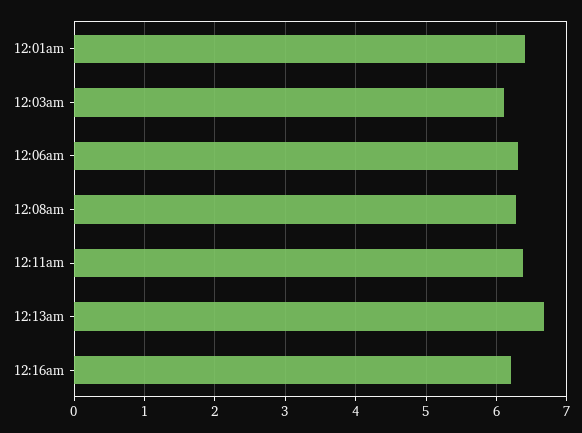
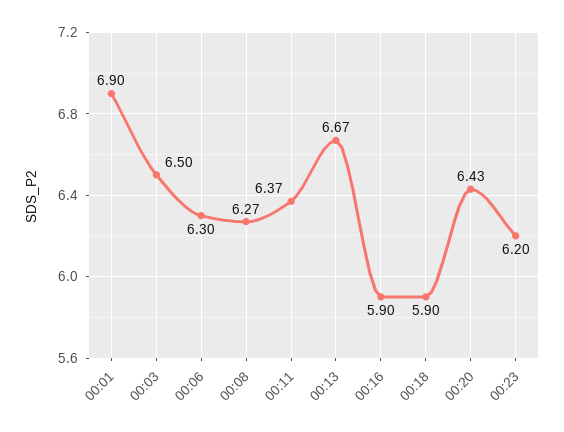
12:01am: 6.4 -> 6.9
12:03am: 6.1 -> 6.5
12:16am: 6.2 -> 5.9
00:18: none -> 5.9
00:20: none -> 6.43
00:23: none -> 6.2

